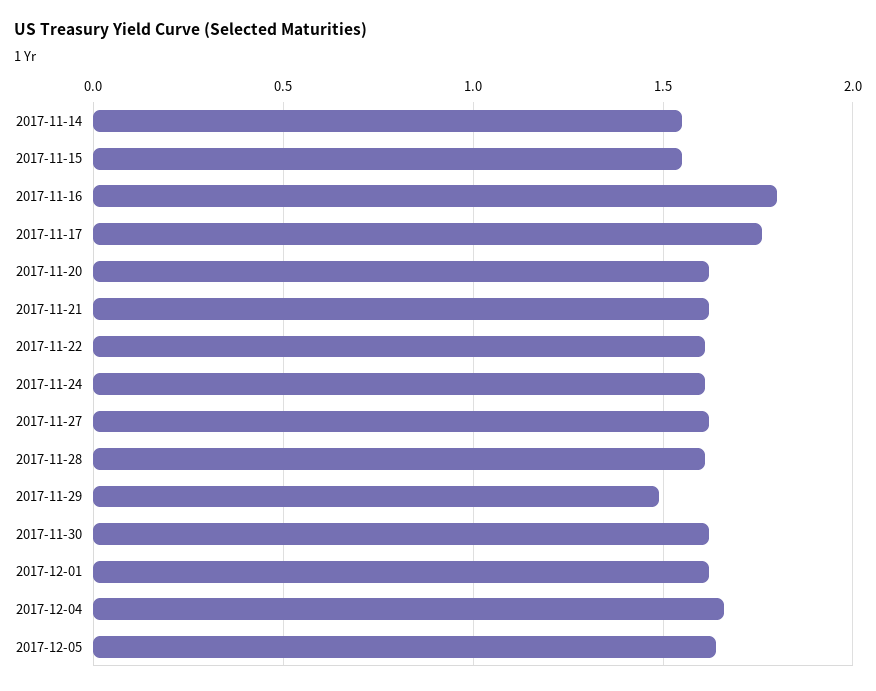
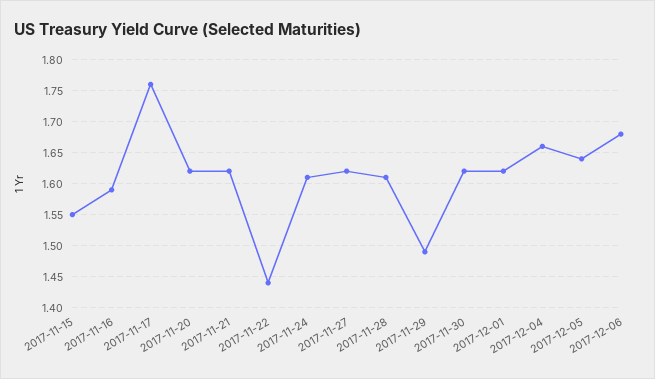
2017-11-14: 1.55 -> none
2017-11-16: 1.8 -> 1.59
2017-11-22: 1.6 -> 1.44
2017-12-06: none -> 1.68

